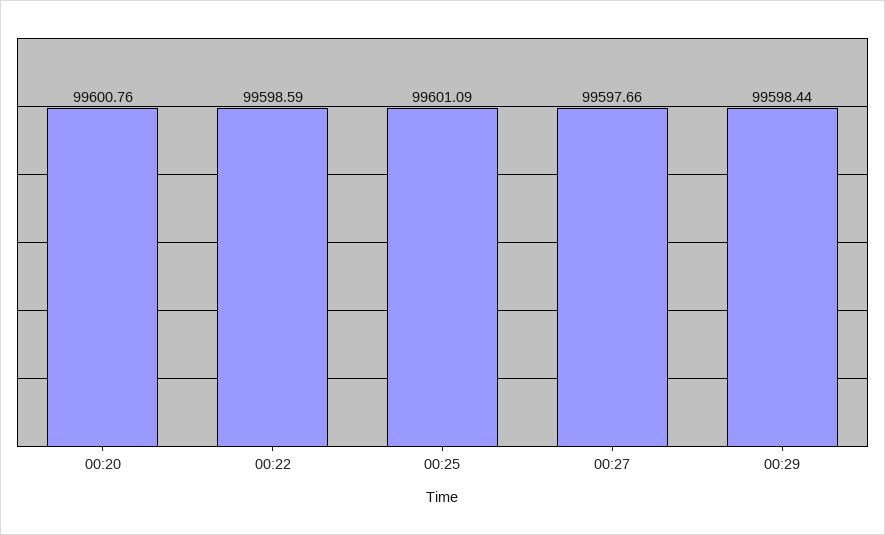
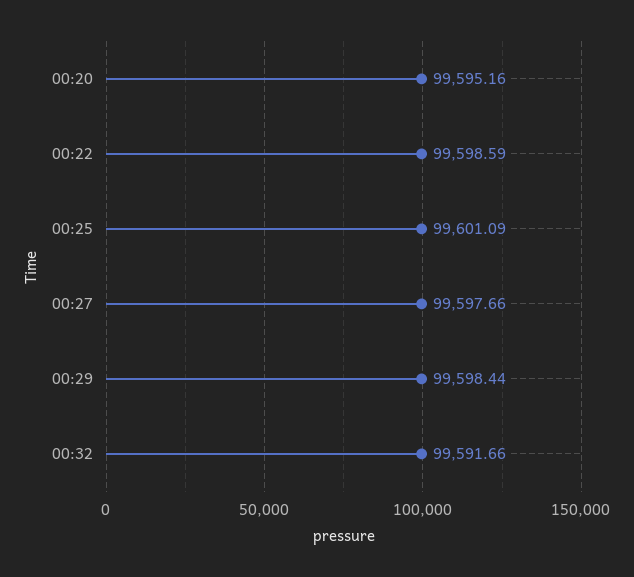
00:20: 99600.76 -> 99595.16
00:32: none -> 99591.66

